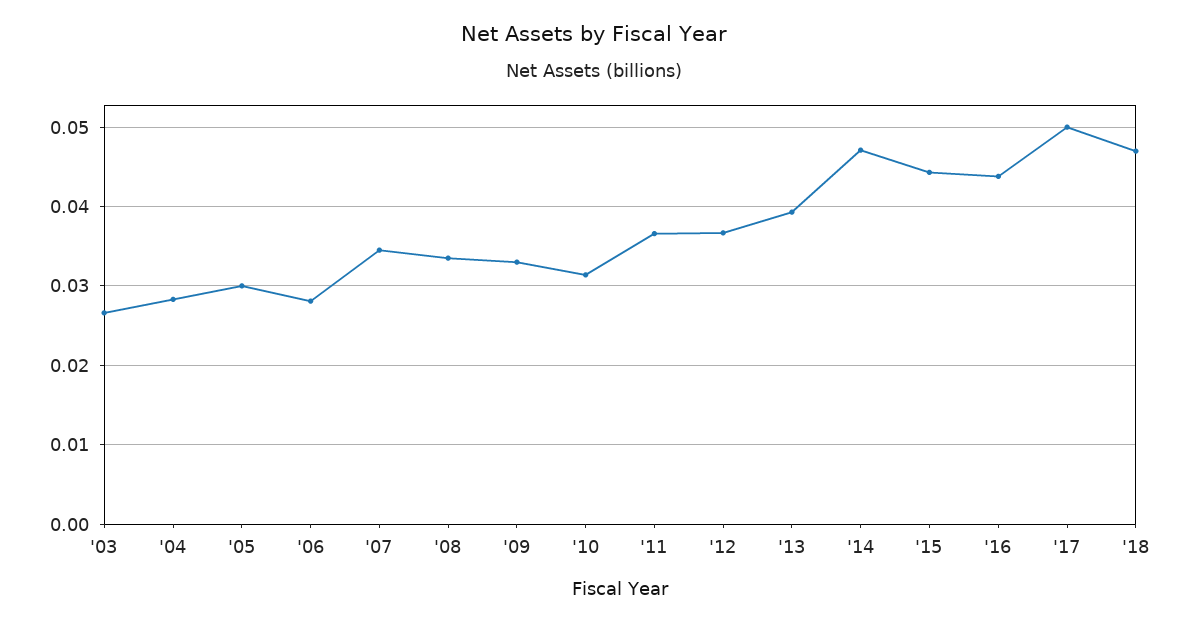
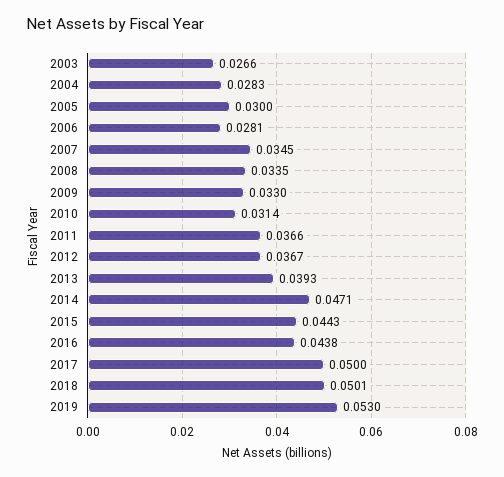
'18: 0.047 -> 0.0501
2019: none -> 0.053

